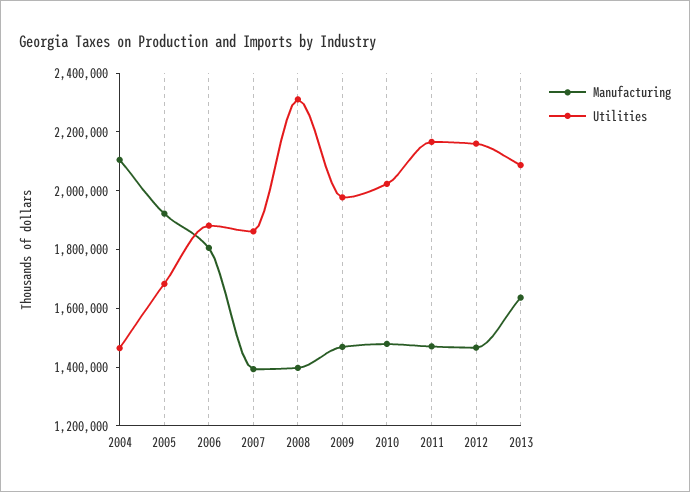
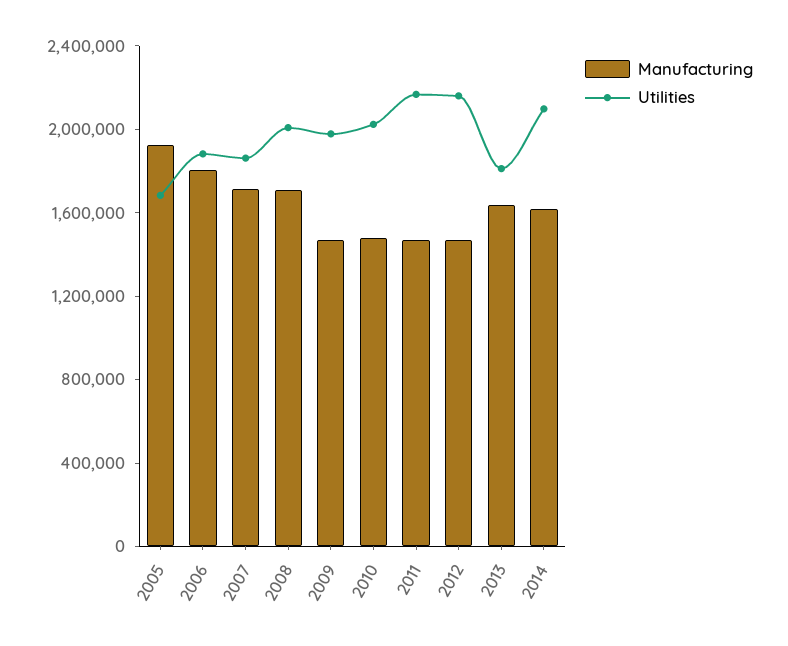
Manufacturing, 2004: 2100000 -> none
Utilities, 2004: 1450000 -> none
Manufacturing, 2007: 1400000 -> 1700000
Manufacturing, 2008: 1400000 -> 1700000
Utilities, 2008: 2300000 -> 2000000
Utilities, 2013: 2100000 -> 1800000
Manufacturing, 2014: none -> 1600000
Utilities, 2014: none -> 2100000

